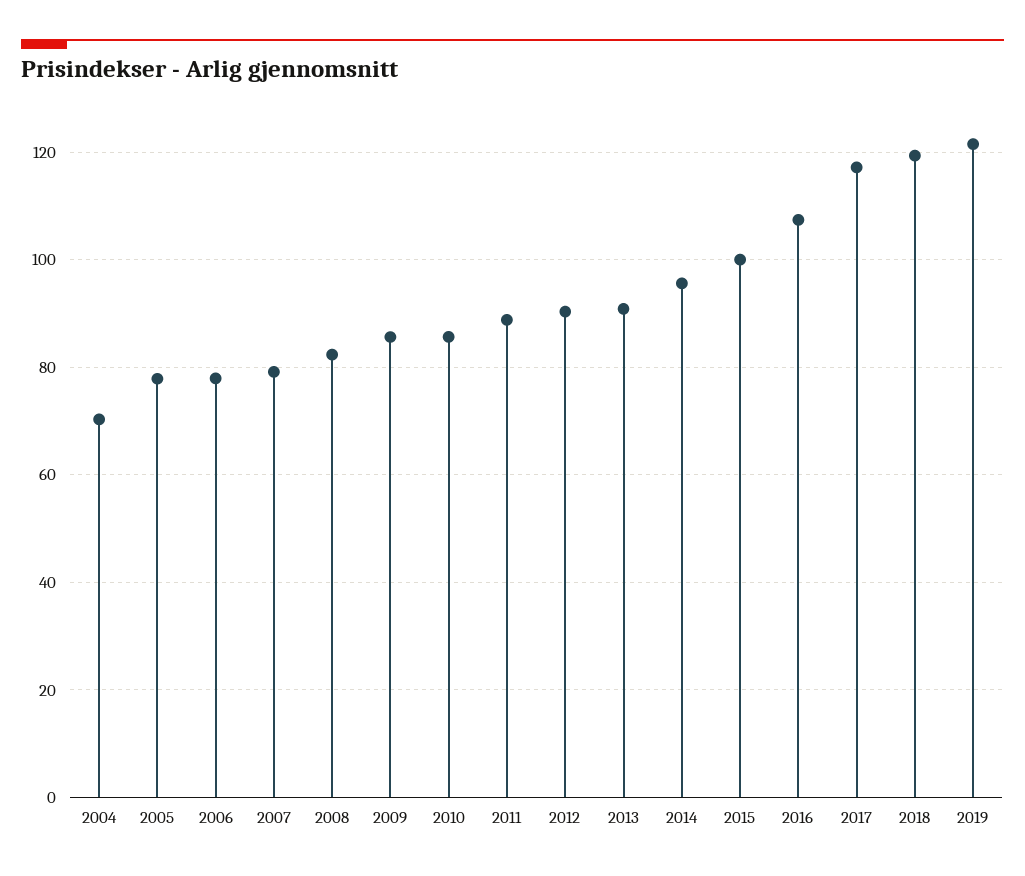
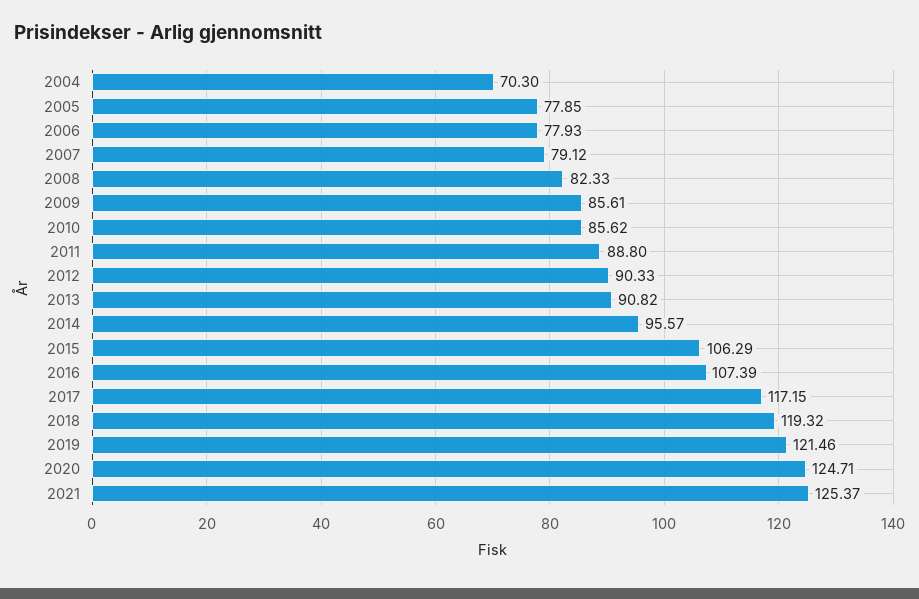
2015: 100 -> 106.29
2020: none -> 124.71
2021: none -> 125.37

